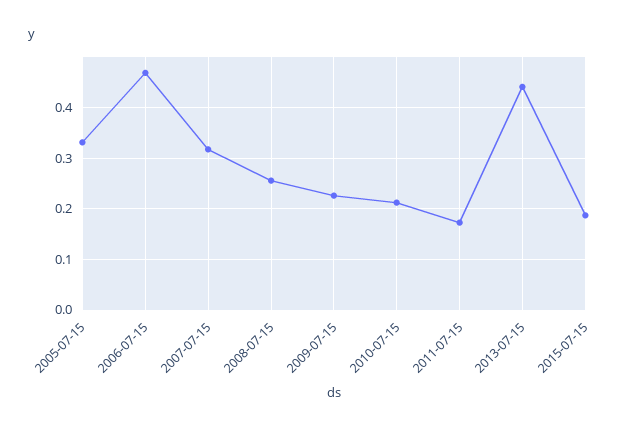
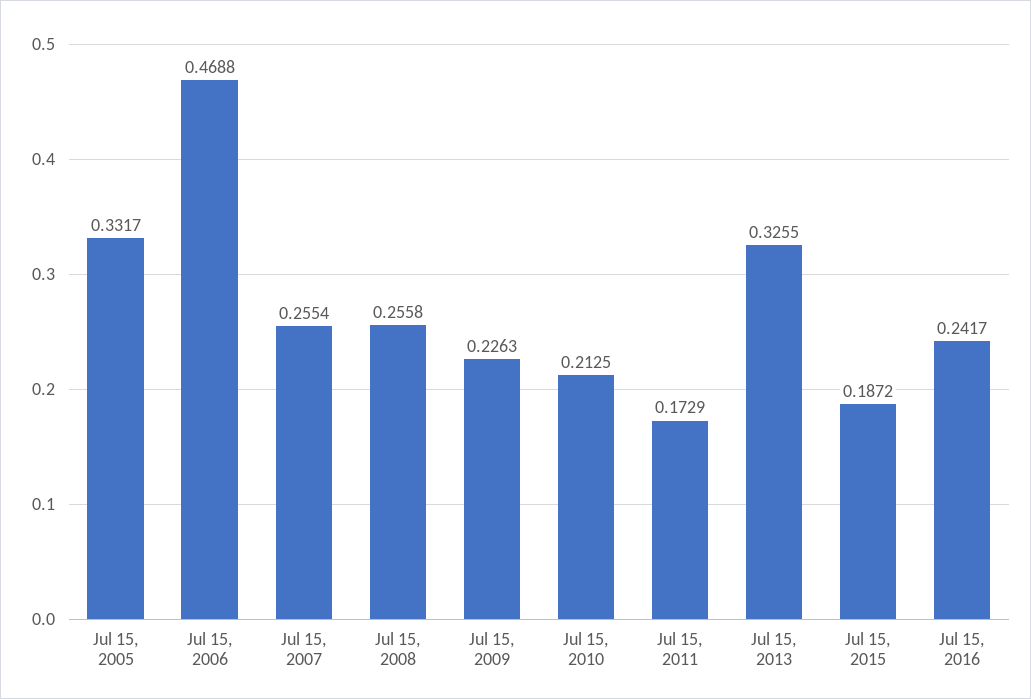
2007-07-15: 0.32 -> 0.2554
2013-07-15: 0.44 -> 0.3255
Jul 15, 2016: none -> 0.2417

